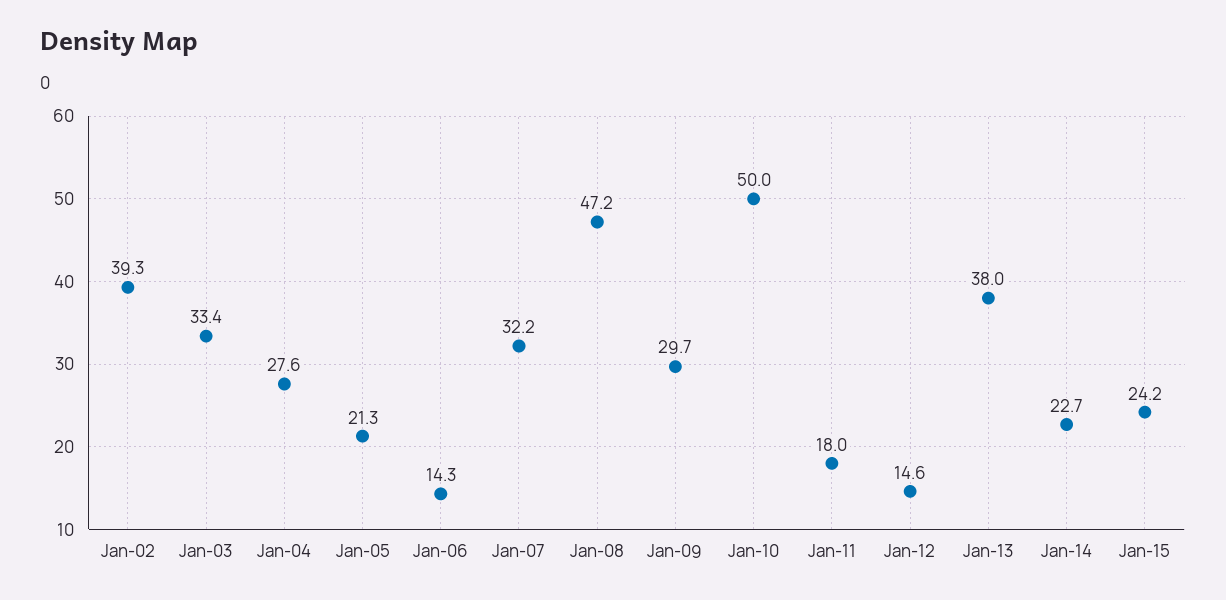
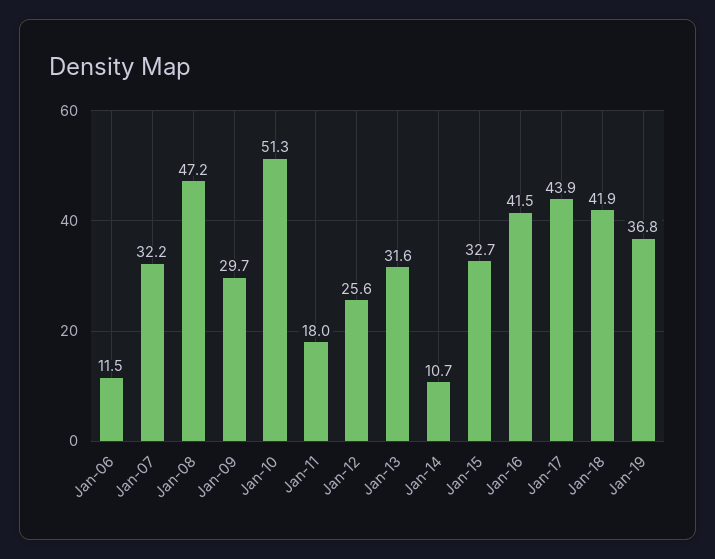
Jan-02: 39.3 -> none
Jan-03: 33.4 -> none
Jan-04: 27.6 -> none
Jan-05: 21.3 -> none
Jan-06: 14.3 -> 11.5
Jan-10: 50 -> 51.3
Jan-12: 14.6 -> 25.6
Jan-13: 38 -> 31.6
Jan-14: 22.7 -> 10.7
Jan-15: 24.2 -> 32.7
Jan-16: none -> 41.5
Jan-17: none -> 43.9
Jan-18: none -> 41.9
Jan-19: none -> 36.8

